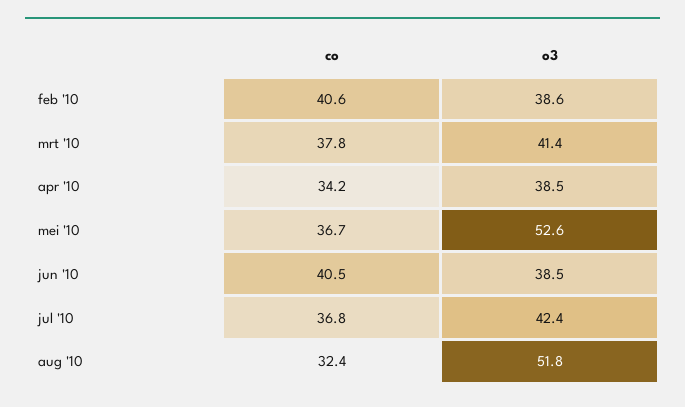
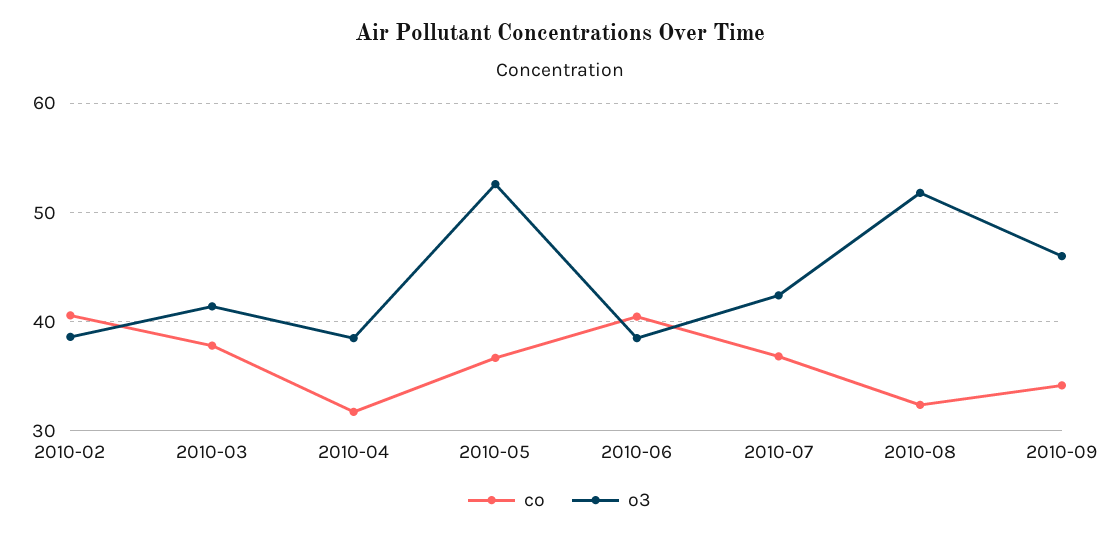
co, apr '10: 34.2 -> 32
co, 2010-09: none -> 34
o3, 2010-09: none -> 46

